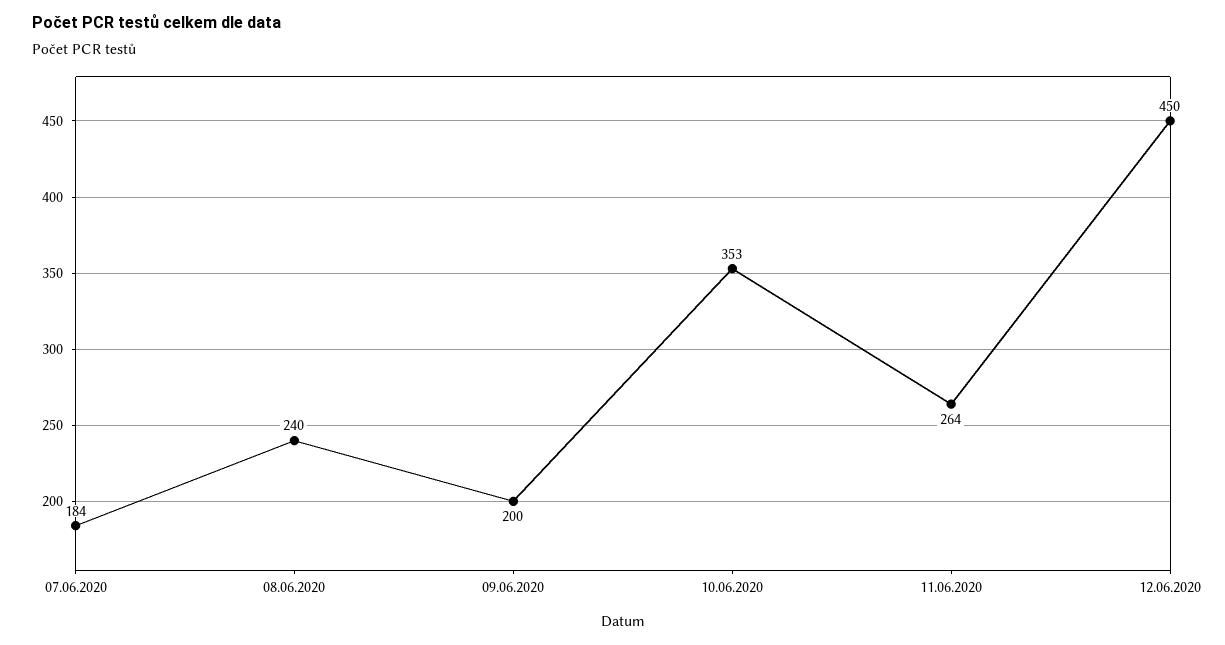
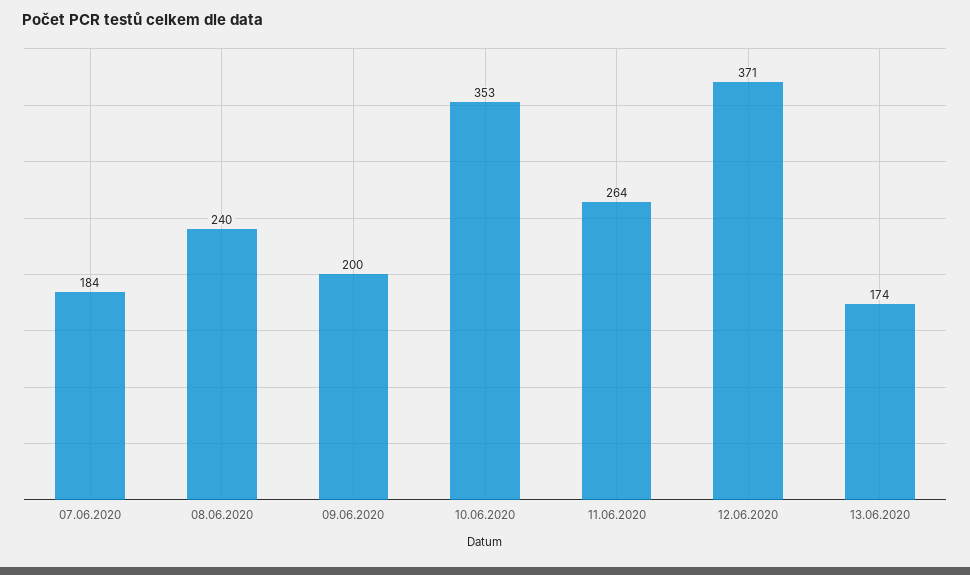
12.06.2020: 450 -> 371
13.06.2020: none -> 174

